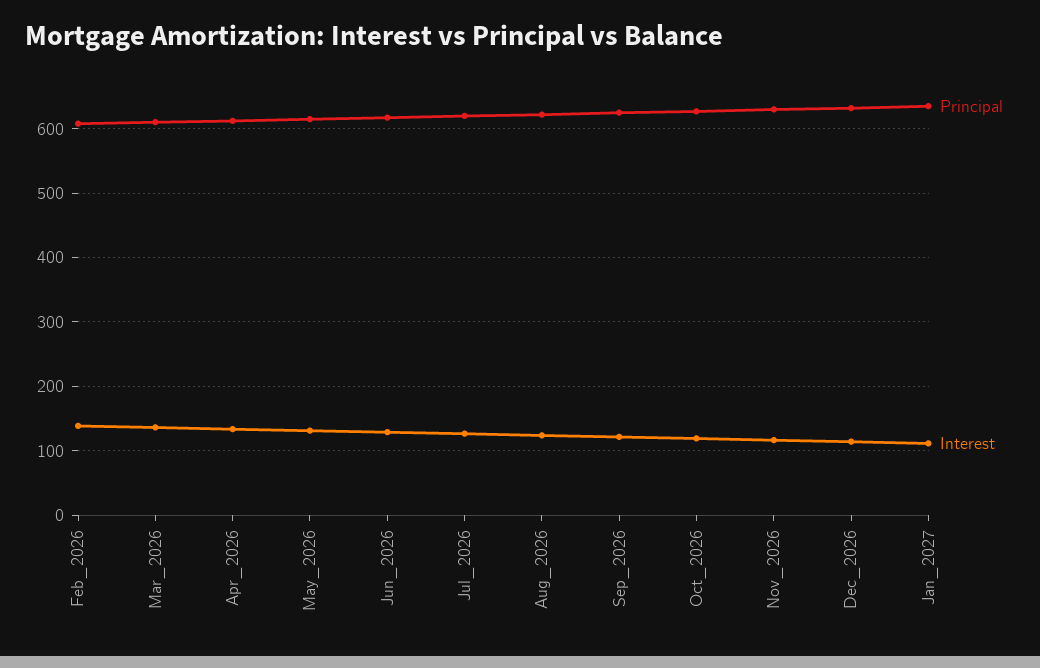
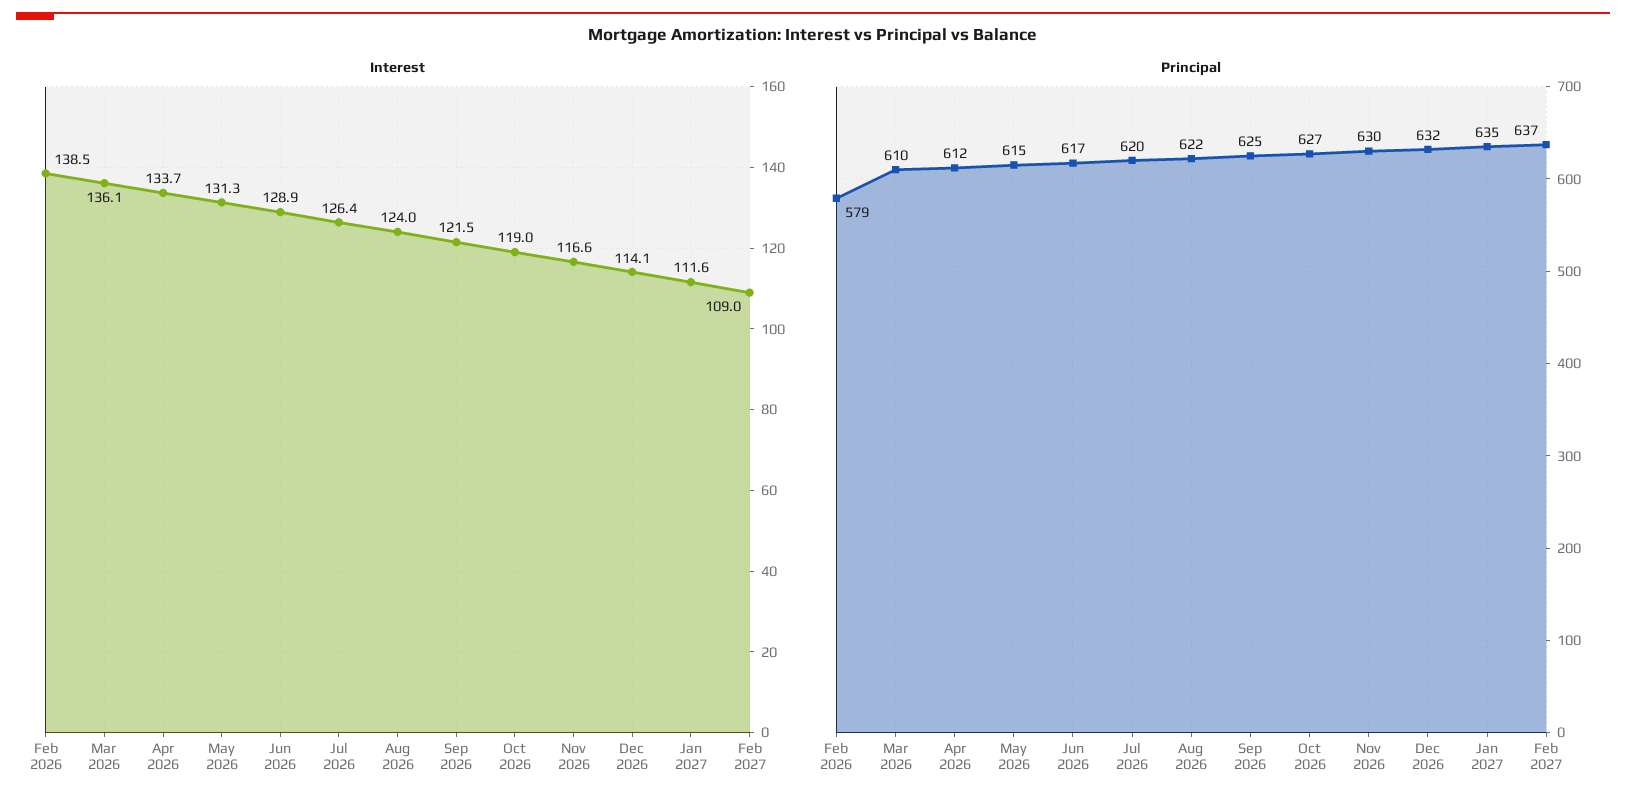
Principal, Feb_2026: 610 -> 579
Interest, Feb 2027: none -> 109
Principal, Feb 2027: none -> 637

